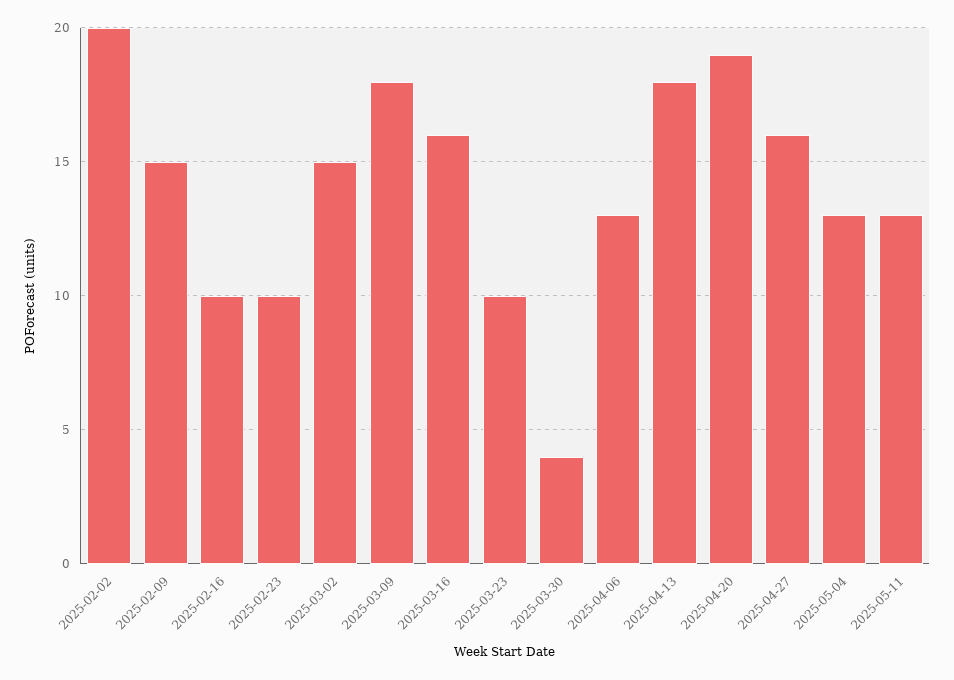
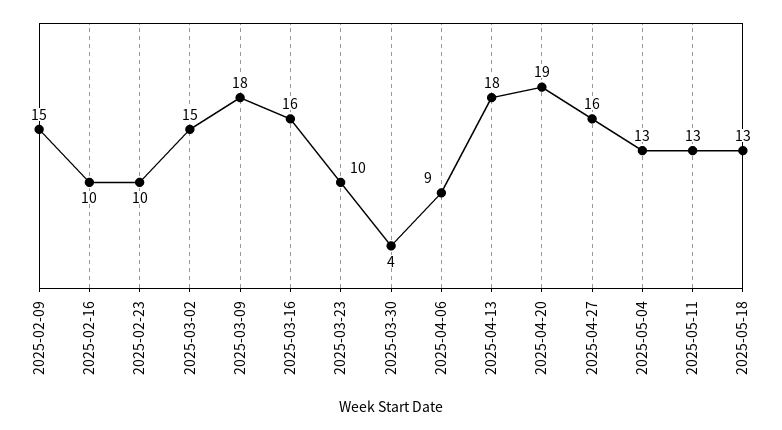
2025-02-02: 20 -> none
2025-04-06: 13 -> 9
2025-05-18: none -> 13

